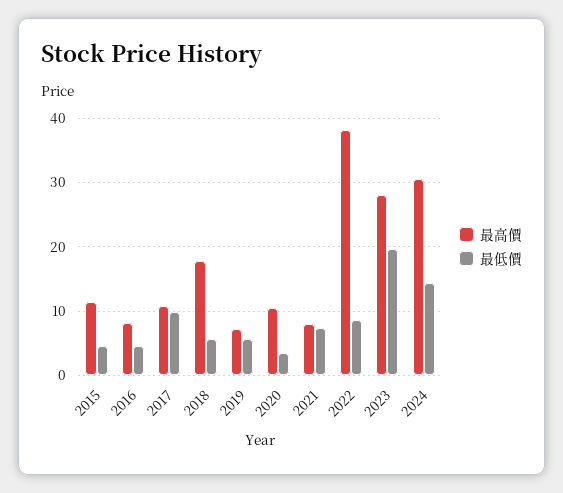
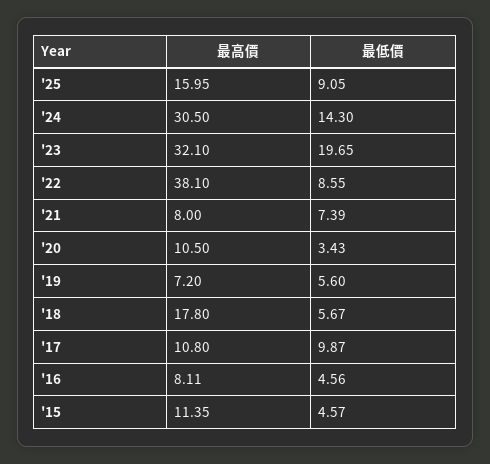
最高價, 2023: 28 -> 32.1
最高價, '25: none -> 15.95
最低價, '25: none -> 9.05

